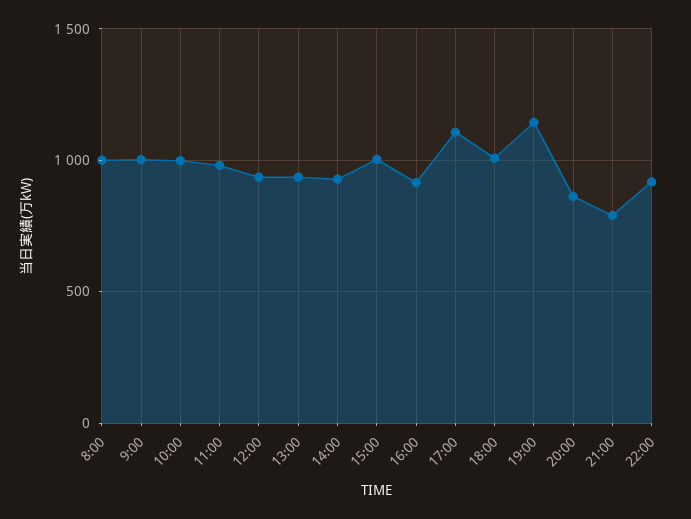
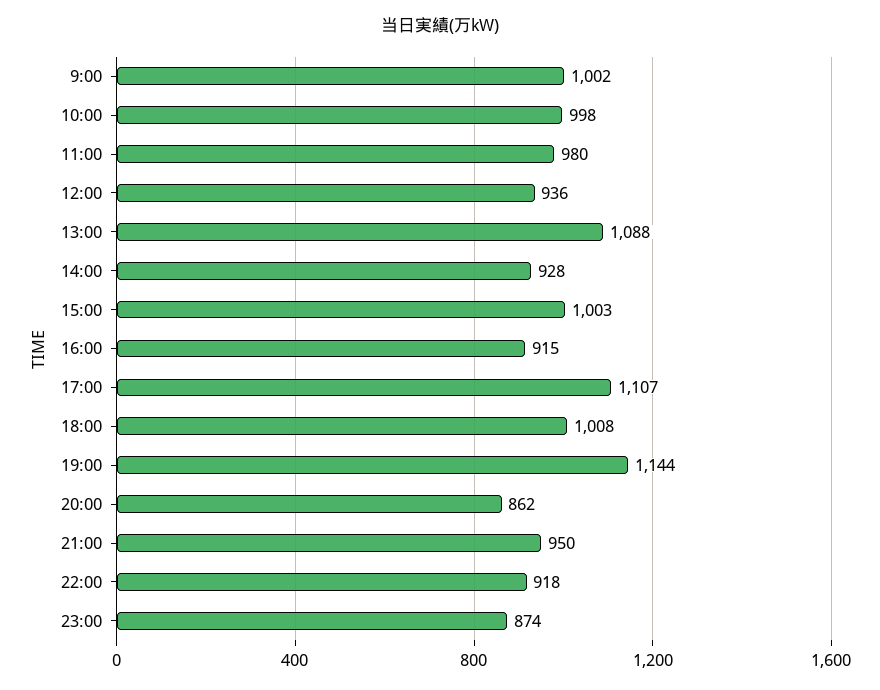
8:00: 1000 -> none
13:00: 950 -> 1088
21:00: 800 -> 950
23:00: none -> 874

